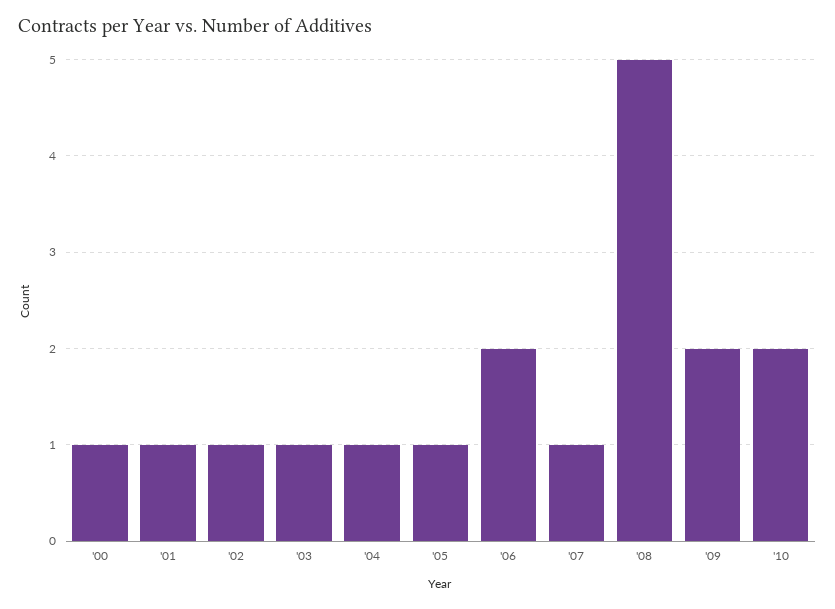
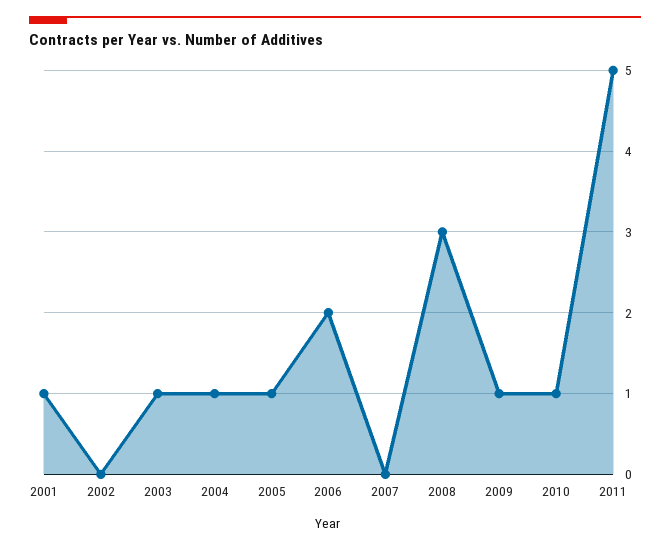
'00: 1 -> none
'02: 1 -> 0
'07: 1 -> 0
'08: 5 -> 3
'09: 2 -> 1
'10: 2 -> 1
2011: none -> 5

